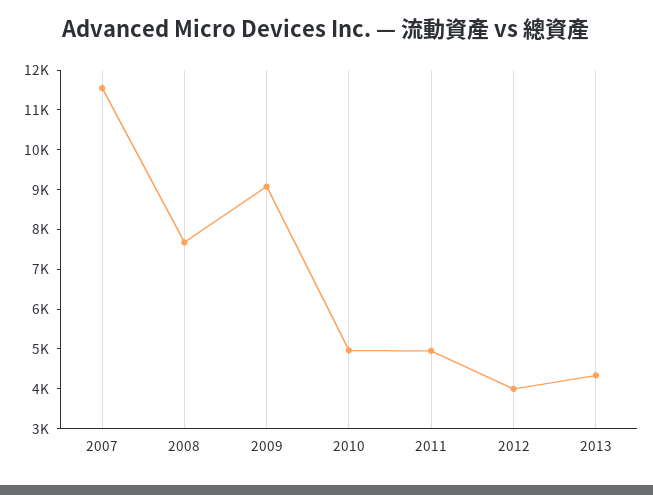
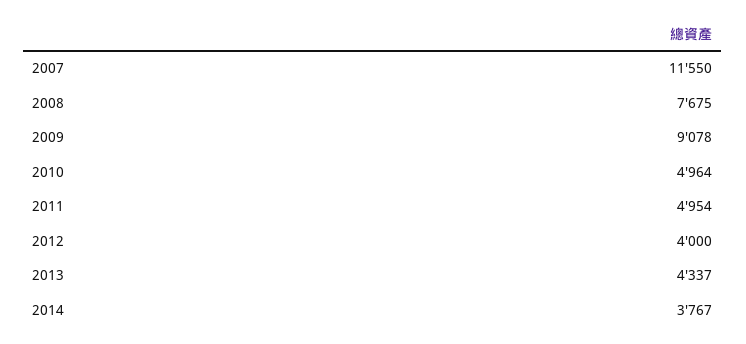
2014: none -> 3767

